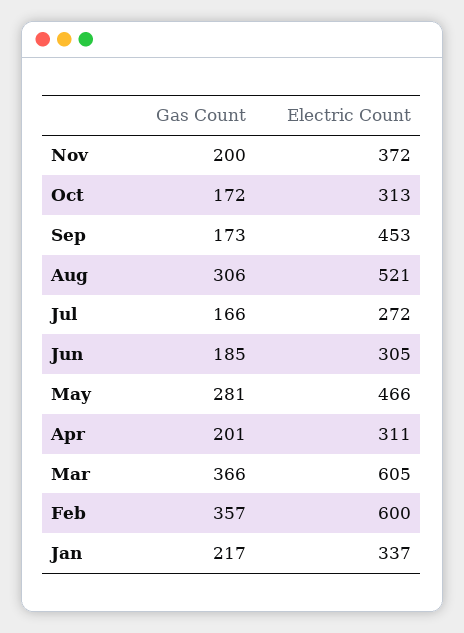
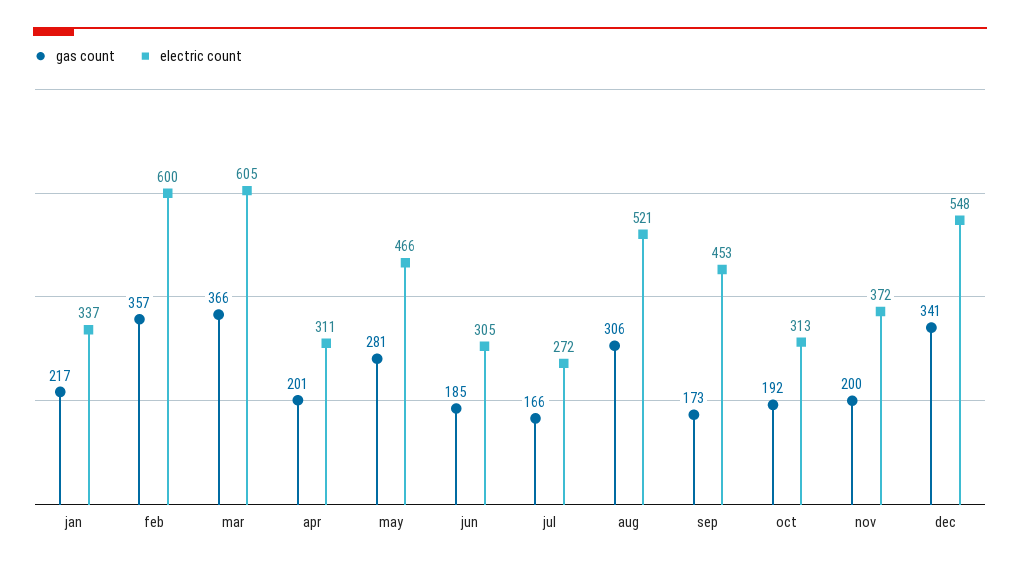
Gas Count, Oct: 172 -> 192
Gas Count, dec: none -> 341
Electric Count, dec: none -> 548

